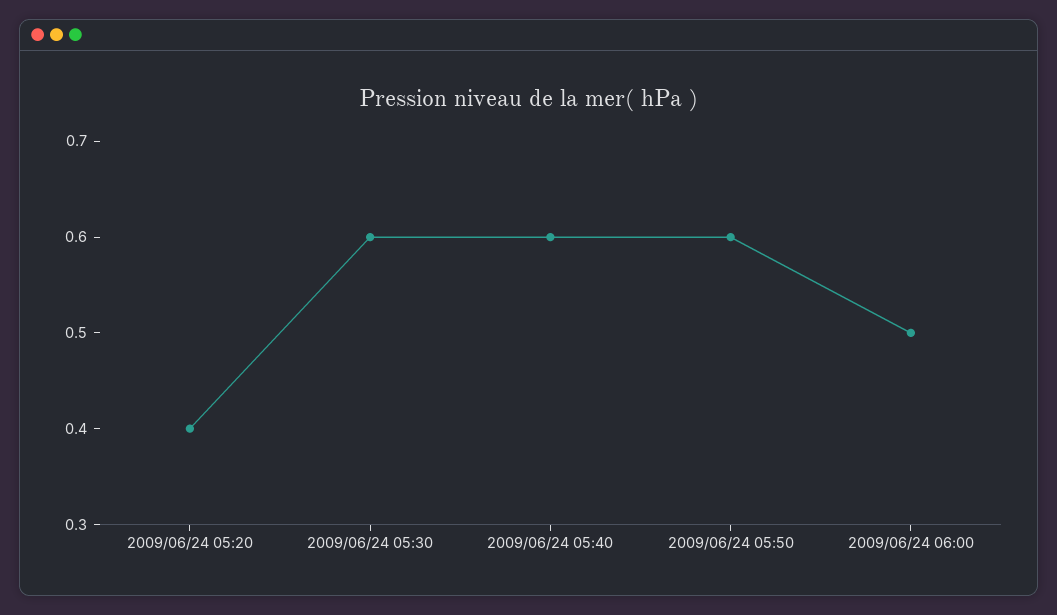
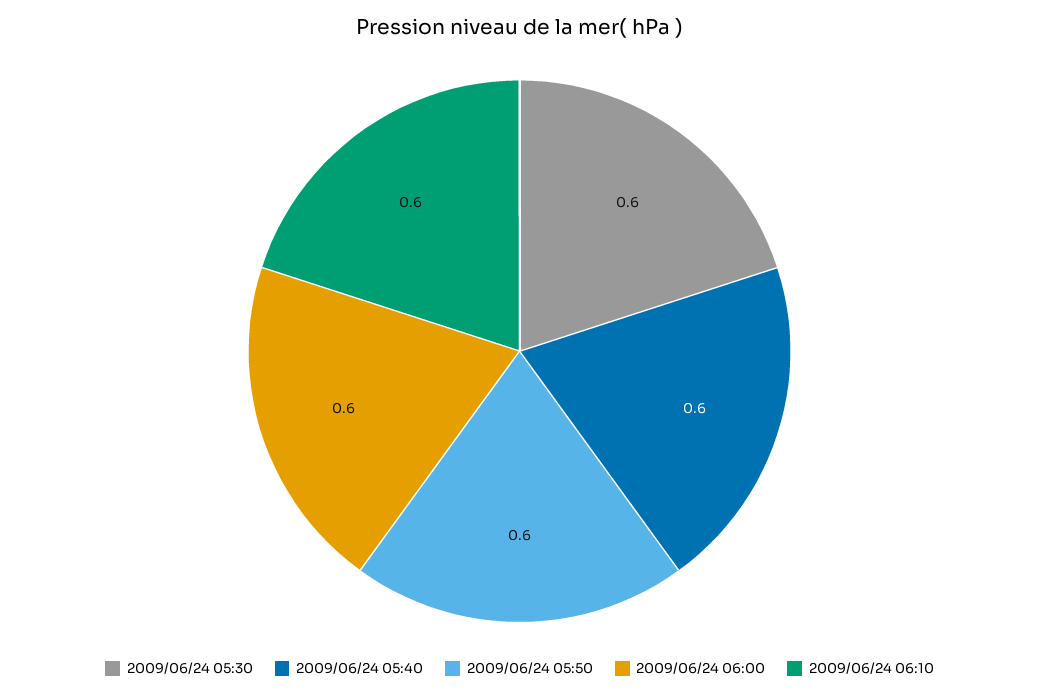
2009/06/24 05:20: 0.4 -> none
2009/06/24 06:00: 0.5 -> 0.6
2009/06/24 06:10: none -> 0.6

